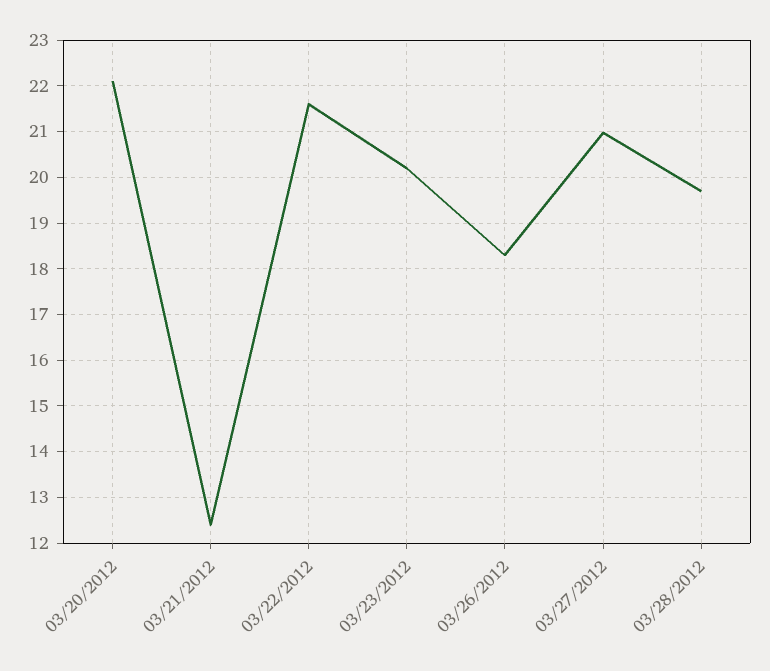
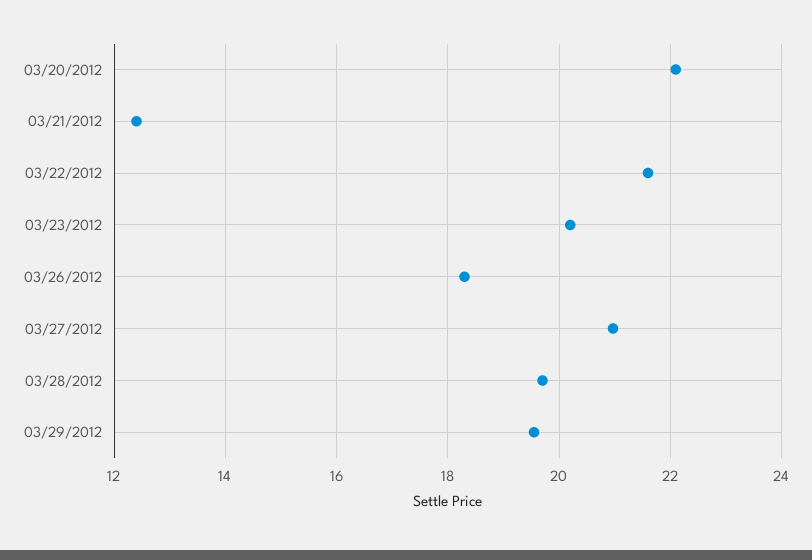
03/29/2012: none -> 19.6

